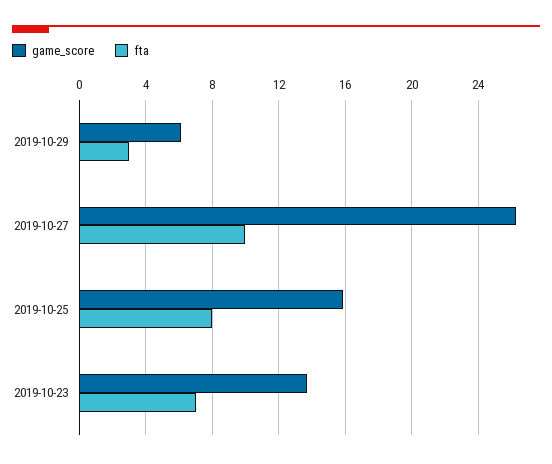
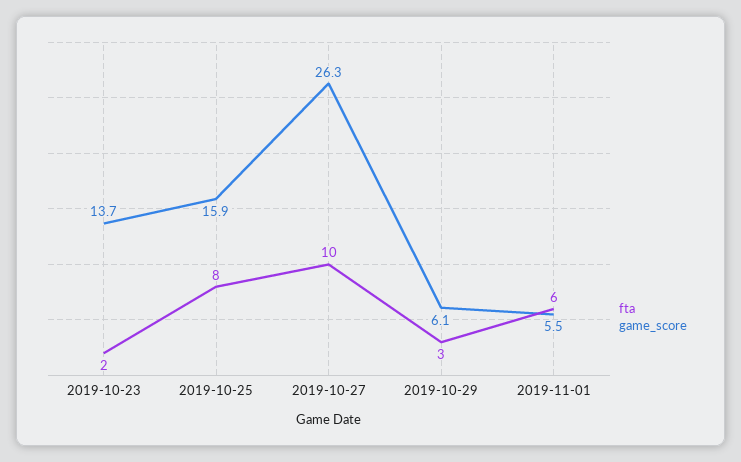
fta, 2019-10-23: 7 -> 2
fta, 2019-11-01: none -> 6
game_score, 2019-11-01: none -> 5.5

